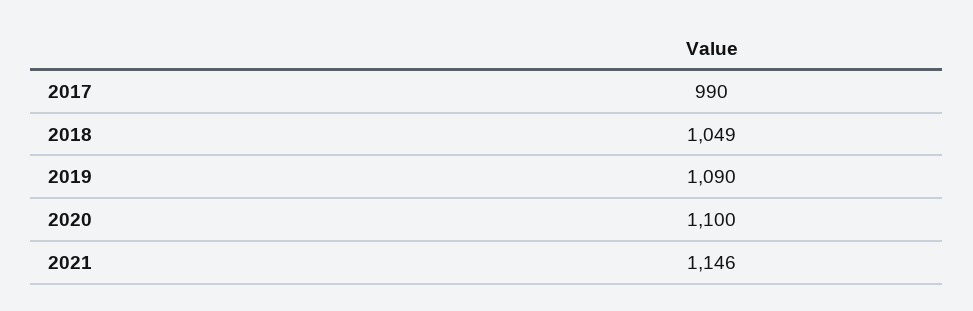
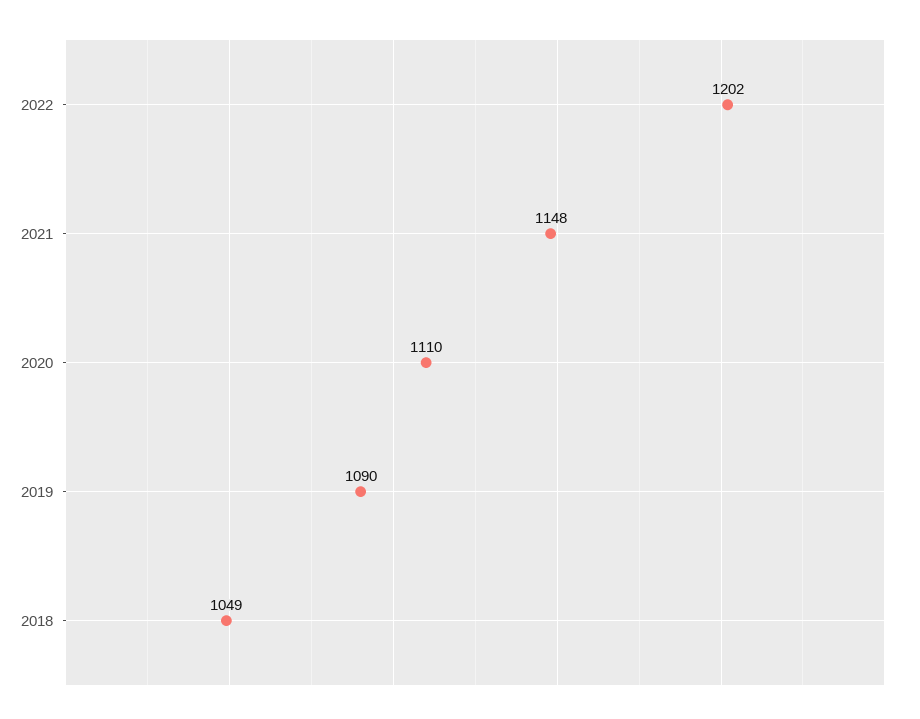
2017: 990 -> none
2020: 1100 -> 1110
2021: 1146 -> 1148
2022: none -> 1202

